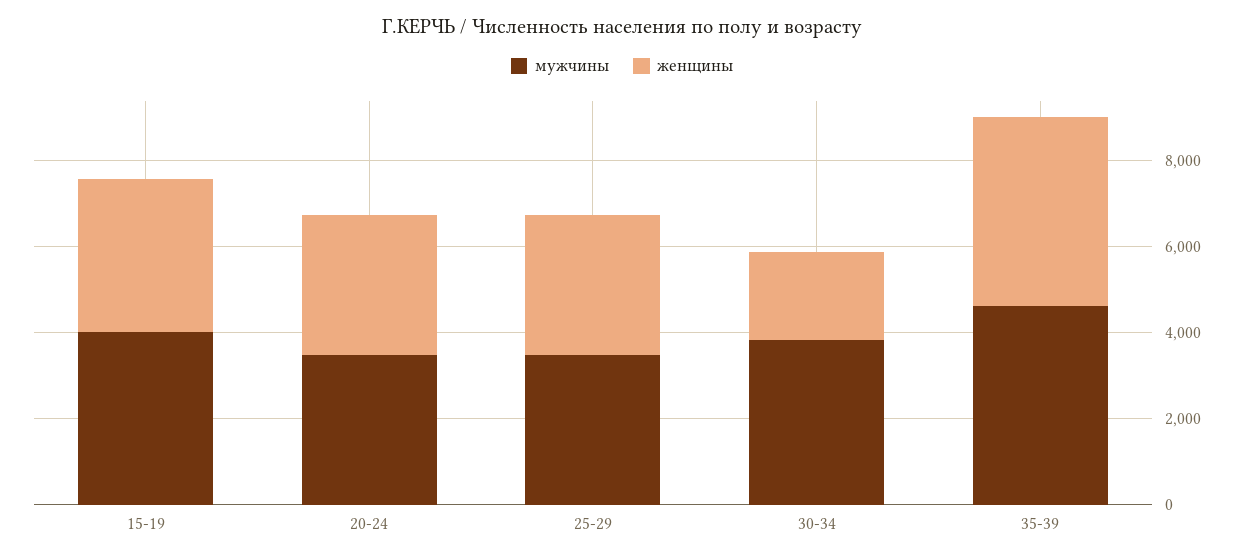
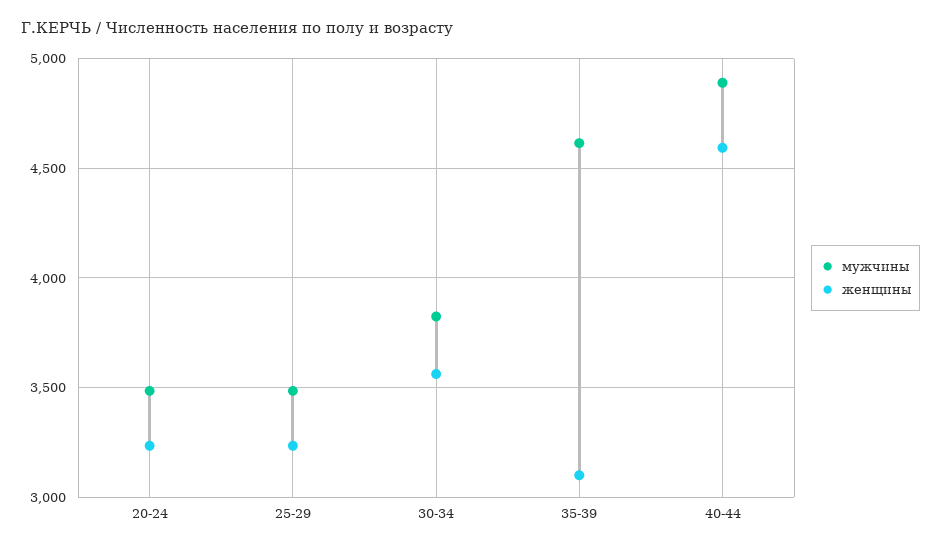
мужчины, 15-19: 4000 -> none
женщины, 15-19: 3500 -> none
женщины, 30-34: 2000 -> 3550
женщины, 35-39: 4500 -> 3100
мужчины, 40-44: none -> 4900
женщины, 40-44: none -> 4600

